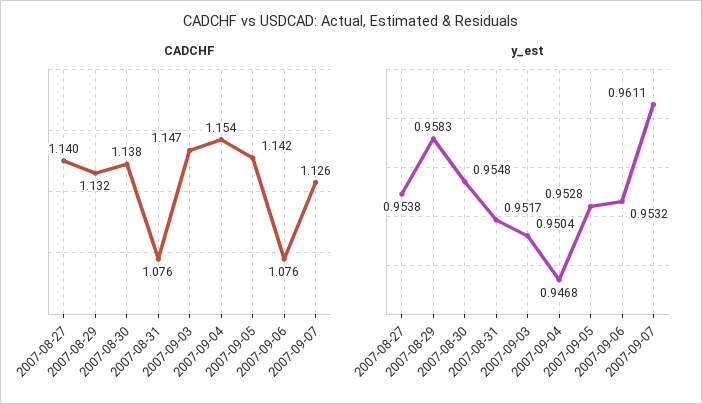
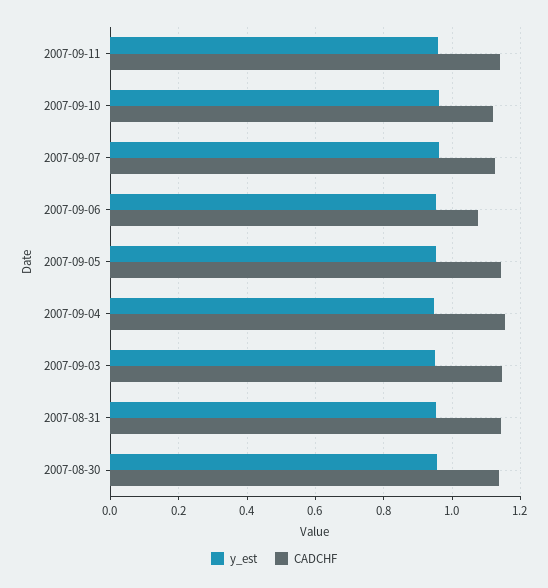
CADCHF, 2007-08-27: 1.14 -> none
CADCHF, 2007-08-29: 1.132 -> none
CADCHF, 2007-08-31: 1.076 -> 1.14
y_est, 2007-08-27: 0.9538 -> none
y_est, 2007-08-29: 0.9583 -> none
y_est, 2007-09-11: none -> 0.96
CADCHF, 2007-09-11: none -> 1.14
y_est, 2007-09-10: none -> 0.96
CADCHF, 2007-09-10: none -> 1.12

